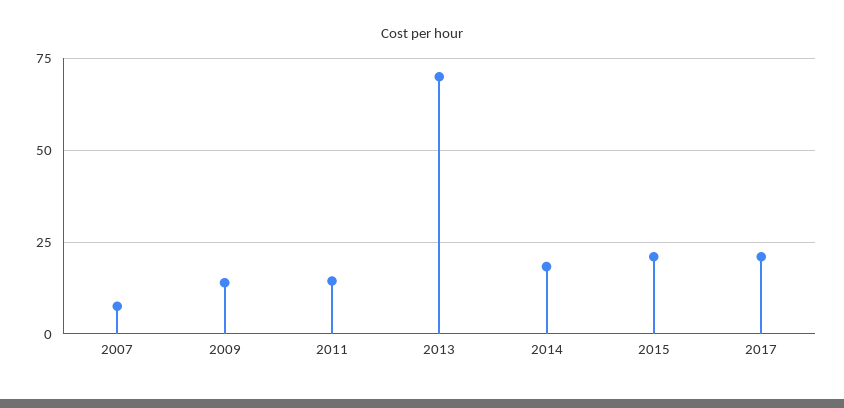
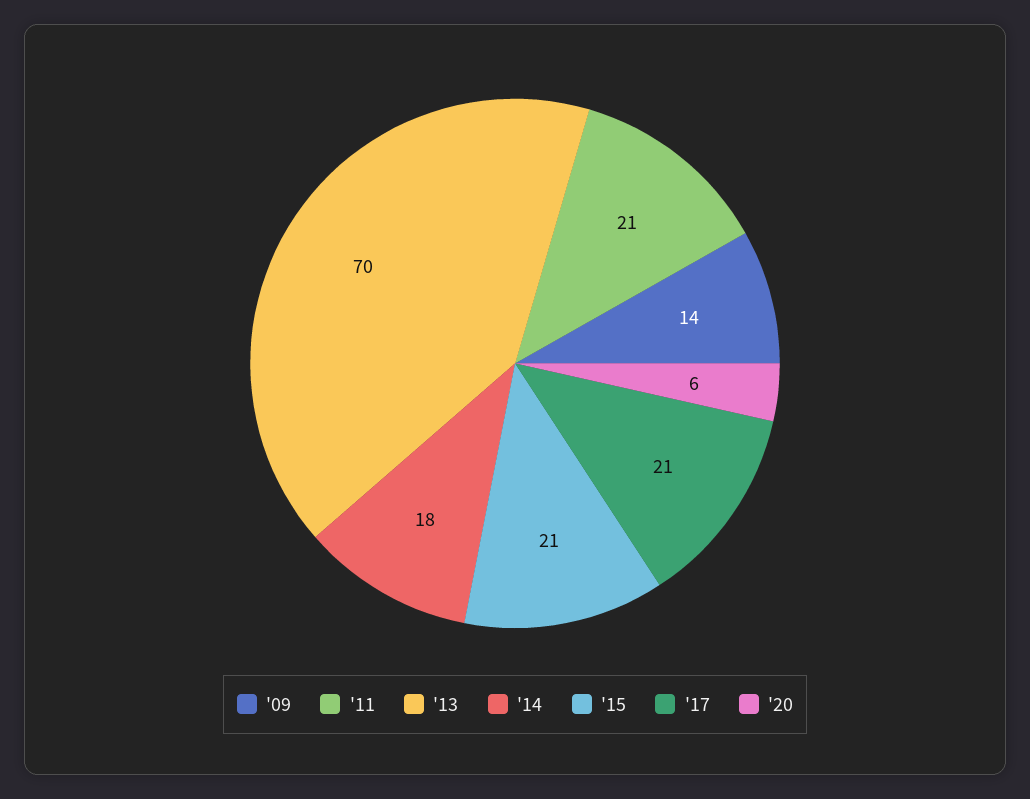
2007: 7.5 -> none
2011: 15 -> 21
'20: none -> 6

